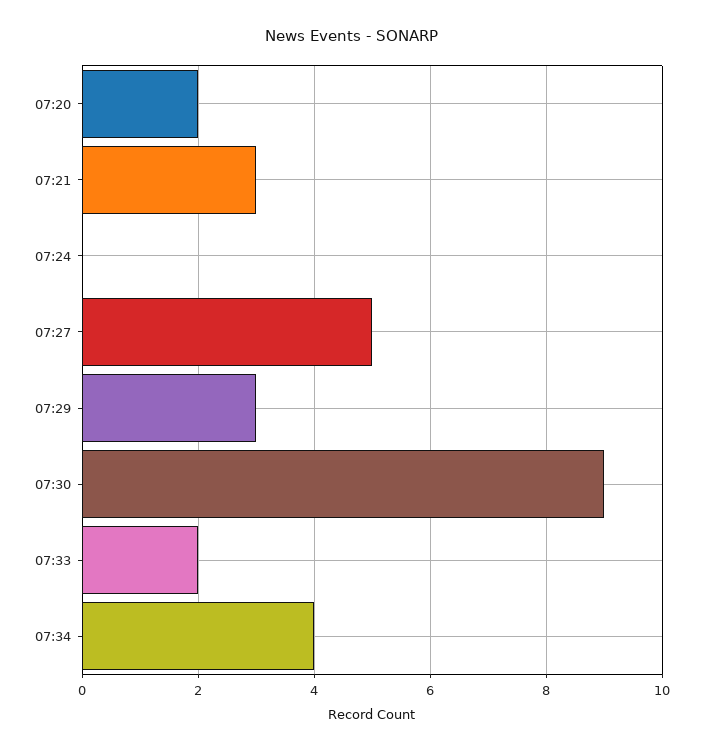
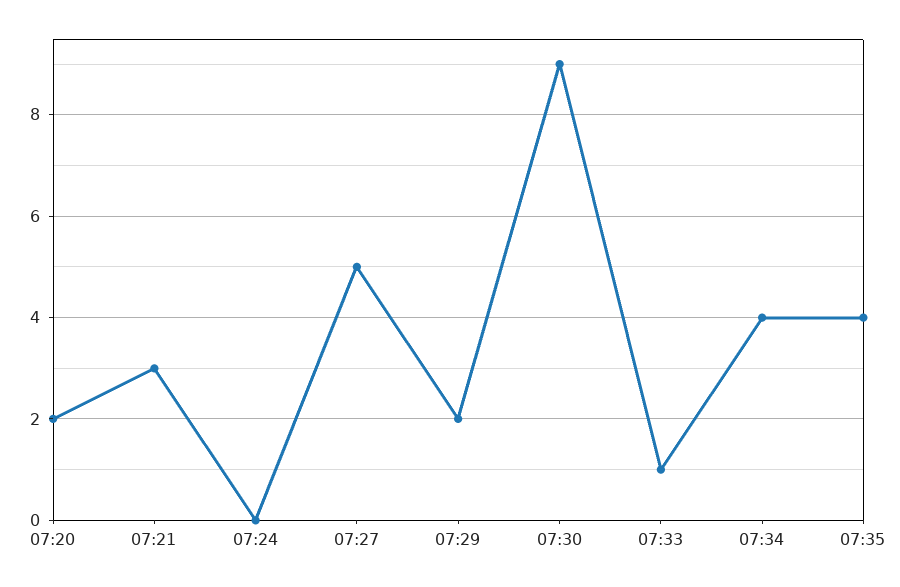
07:29: 3 -> 2
07:33: 2 -> 1
07:35: none -> 4

